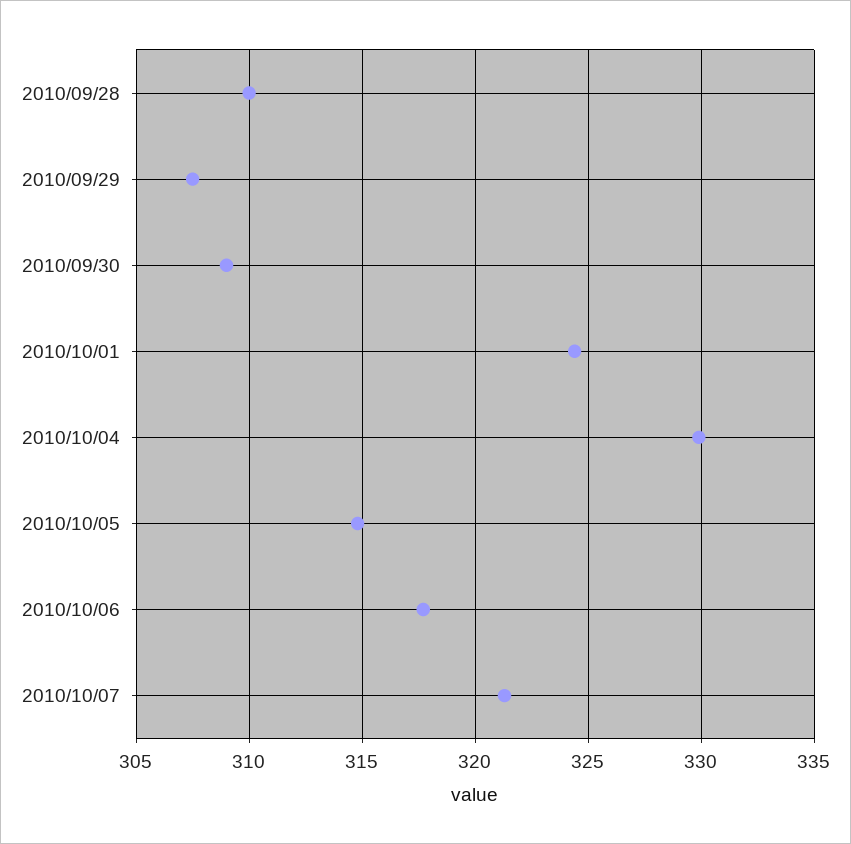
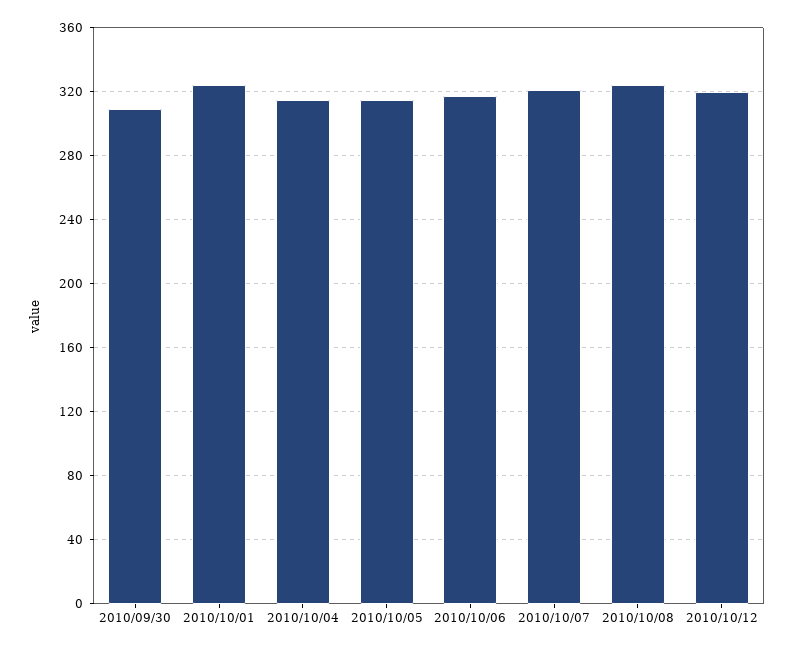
2010/09/28: 310 -> none
2010/09/29: 307.5 -> none
2010/10/04: 330 -> 315
2010/10/08: none -> 325
2010/10/12: none -> 320

